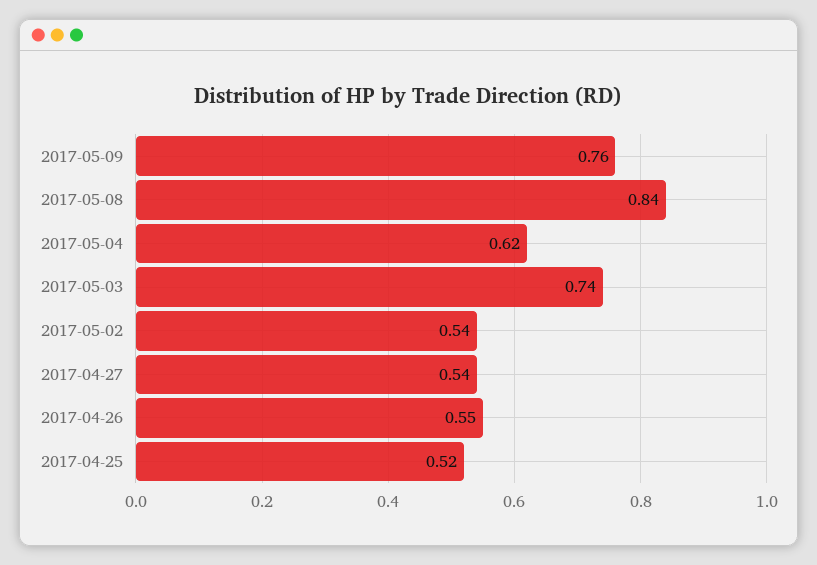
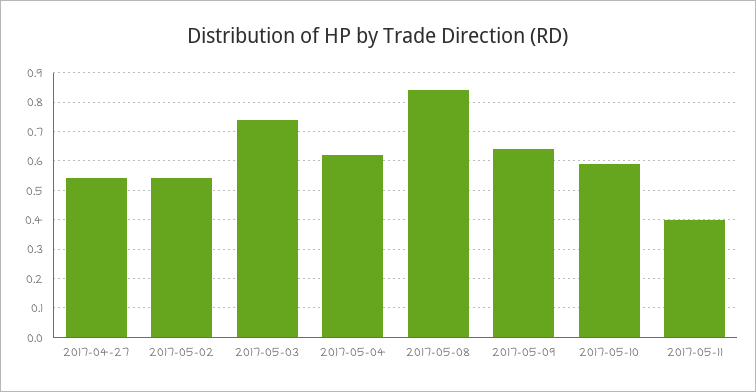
2017-05-09: 0.76 -> 0.65
2017-04-26: 0.55 -> none
2017-04-25: 0.52 -> none
2017-05-10: none -> 0.6
2017-05-11: none -> 0.4

